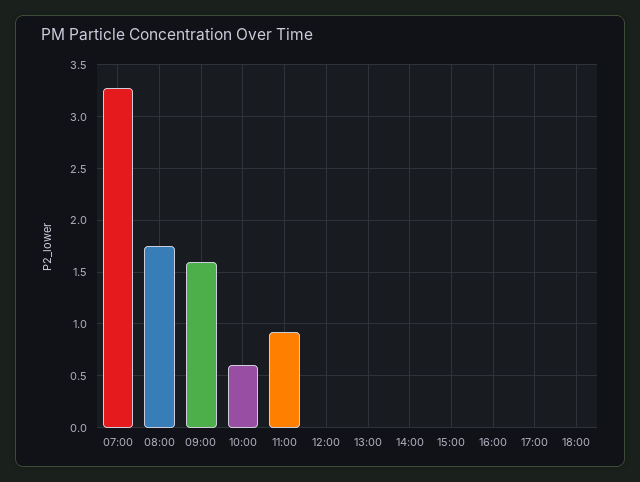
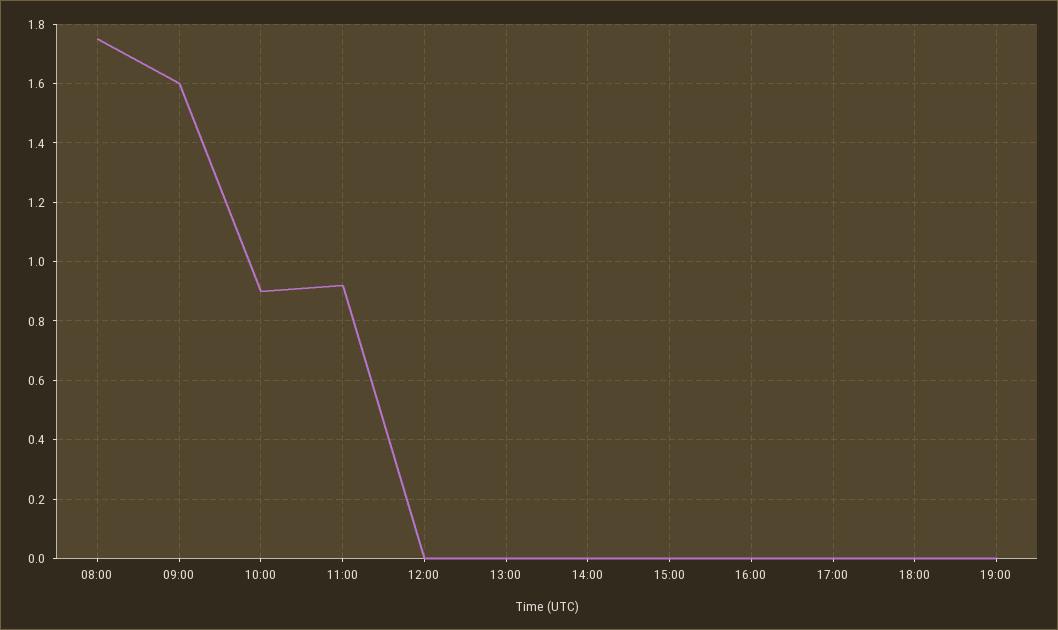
07:00: 3.3 -> none
10:00: 0.6 -> 0.9
19:00: none -> 0

